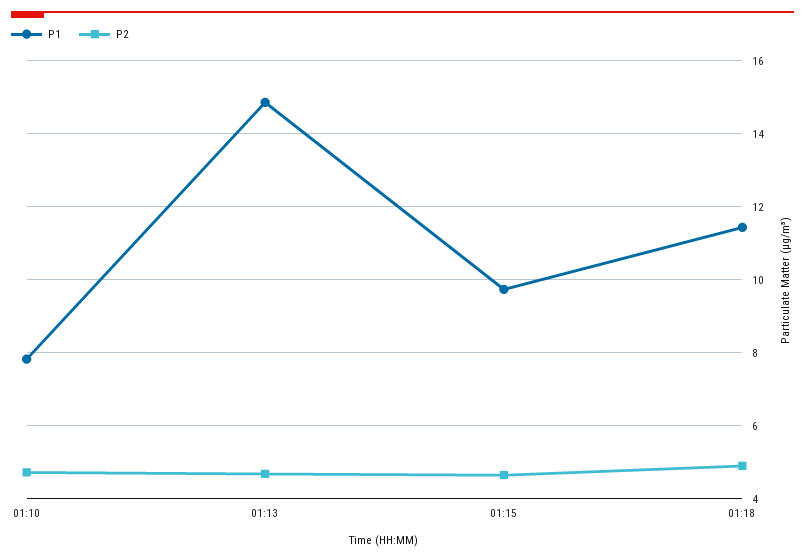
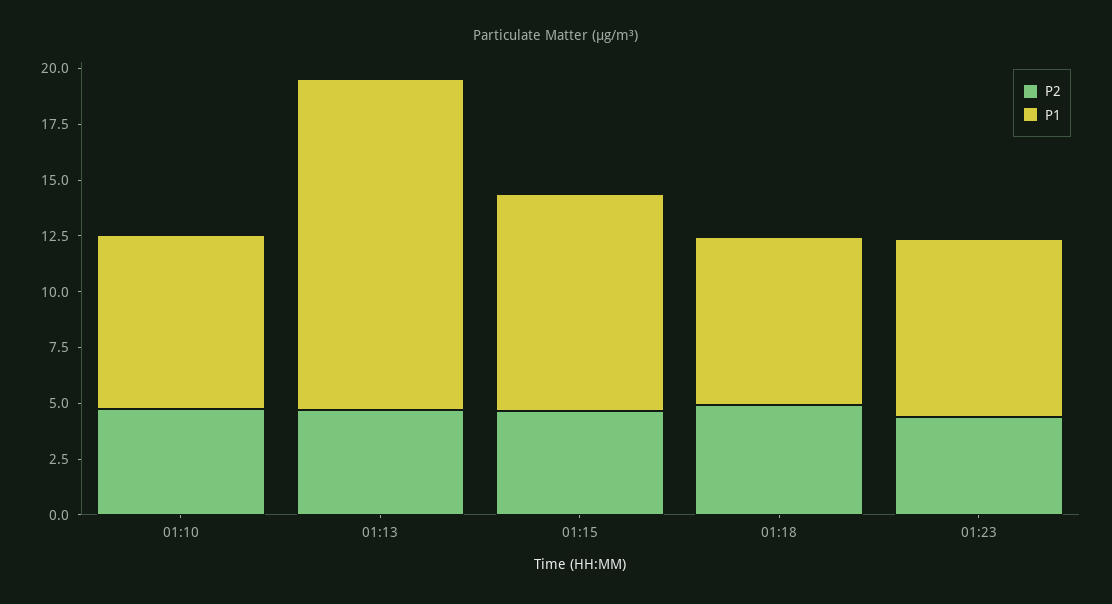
P1, 01:18: 11.4 -> 7.5
P2, 01:23: none -> 4.5
P1, 01:23: none -> 8

